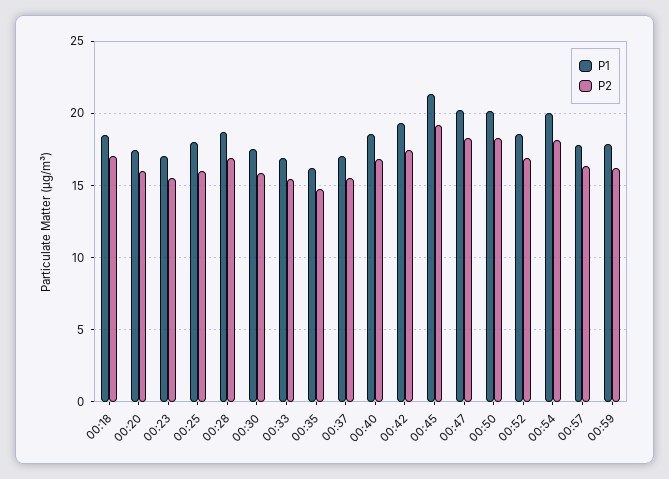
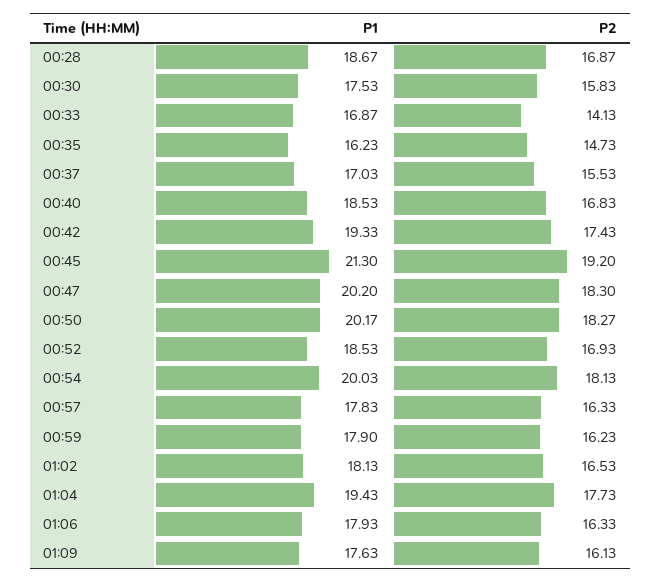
P1, 00:18: 18.5 -> none
P2, 00:18: 17 -> none
P1, 00:20: 17.5 -> none
P2, 00:20: 16 -> none
P1, 00:23: 17 -> none
P2, 00:23: 15.5 -> none
P1, 00:25: 18 -> none
P2, 00:25: 16 -> none
P2, 00:33: 15.5 -> 14.13
P1, 01:02: none -> 18.13
P2, 01:02: none -> 16.53
P1, 01:04: none -> 19.43
P2, 01:04: none -> 17.73
P1, 01:06: none -> 17.93
P2, 01:06: none -> 16.33
P1, 01:09: none -> 17.63
P2, 01:09: none -> 16.13

